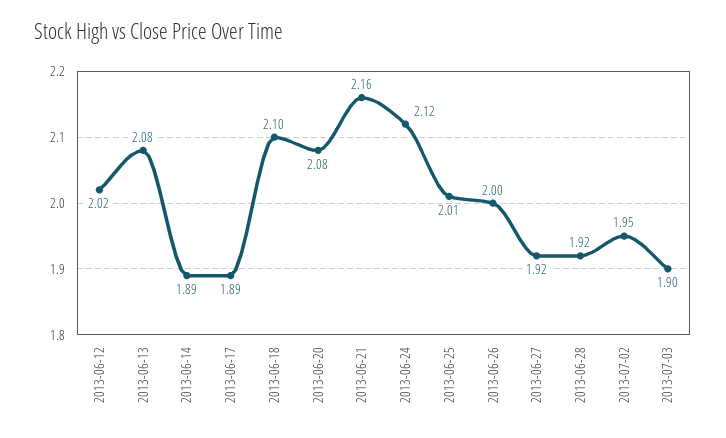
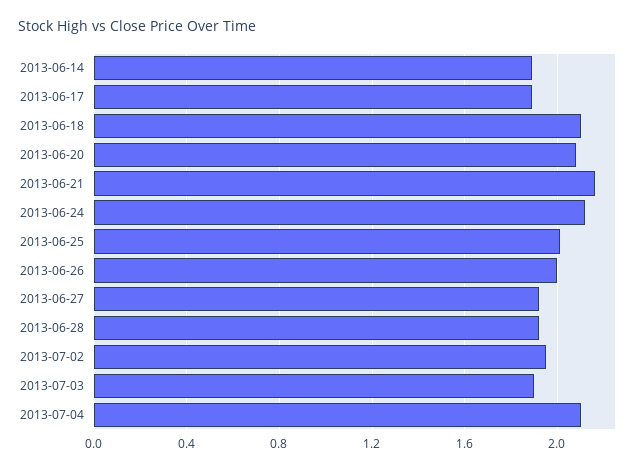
2013-06-12: 2.02 -> none
2013-06-13: 2.08 -> none
2013-07-04: none -> 2.1

